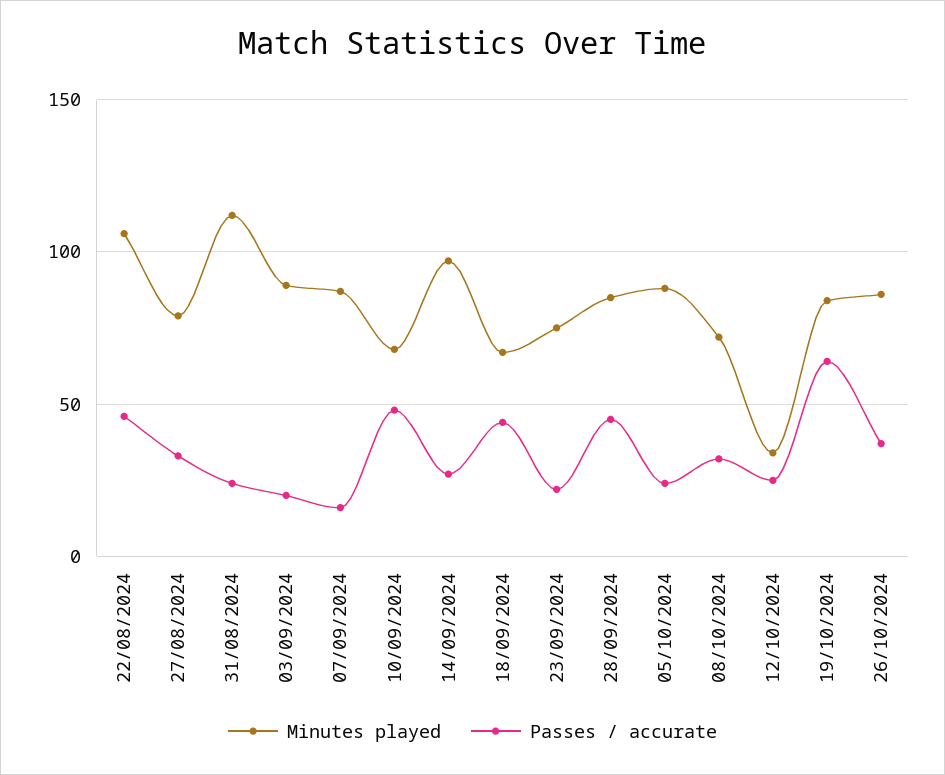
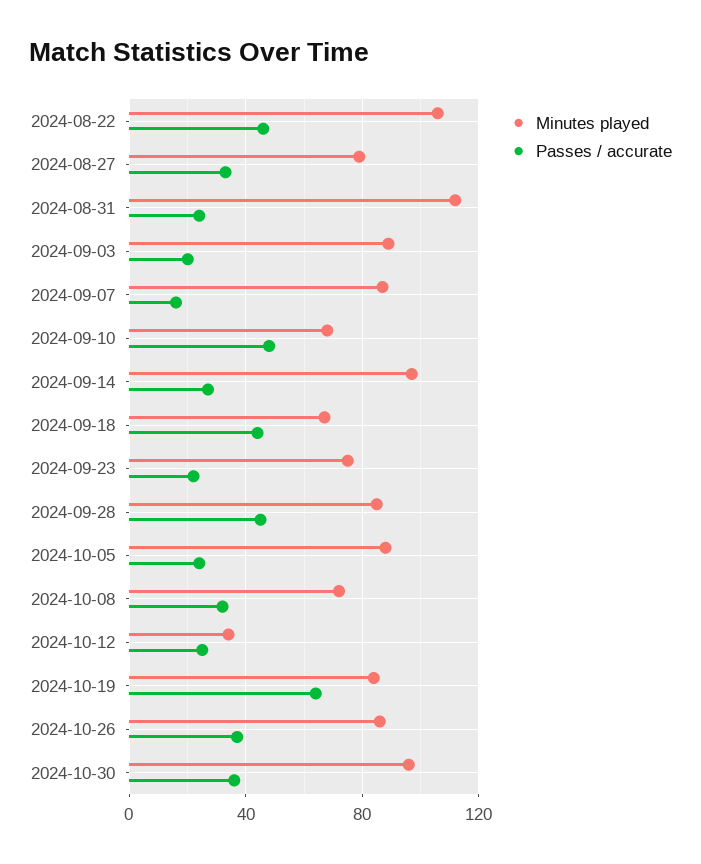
Minutes played, 2024-10-30: none -> 95
Passes / accurate, 2024-10-30: none -> 35

